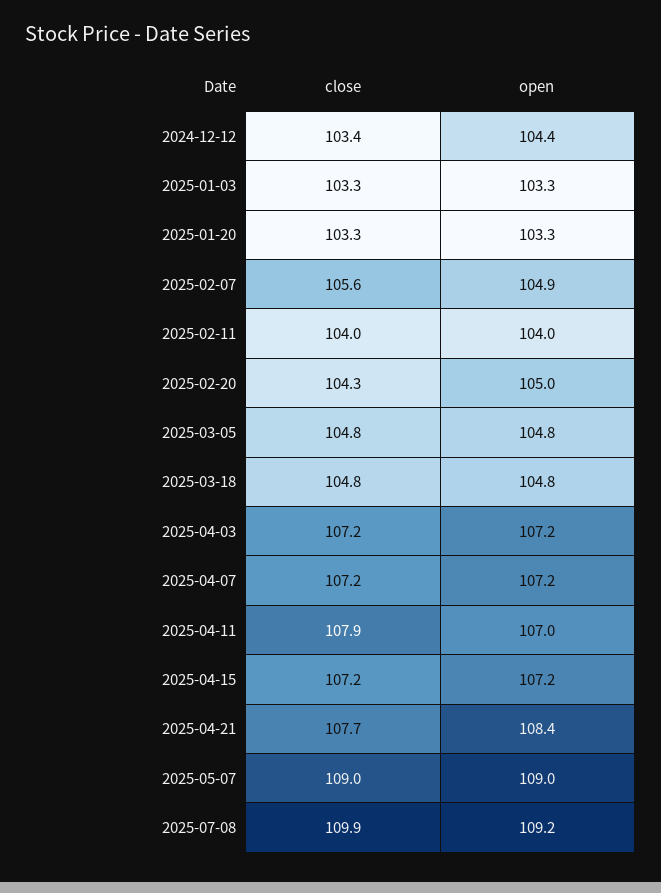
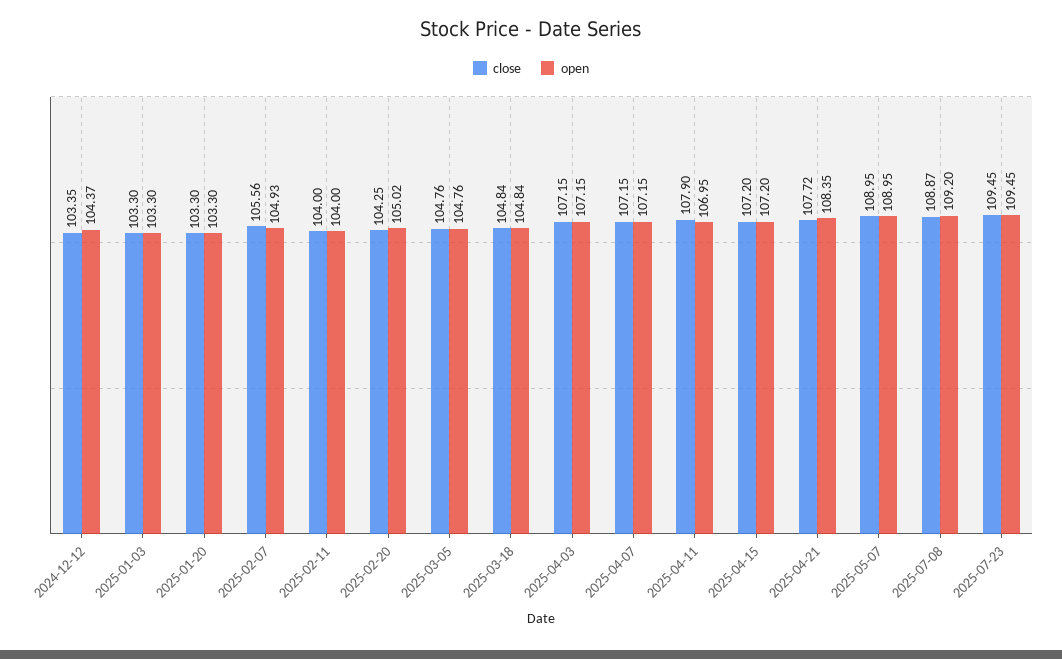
close, 2025-07-08: 109.9 -> 108.87
close, 2025-07-23: none -> 109.45
open, 2025-07-23: none -> 109.45

